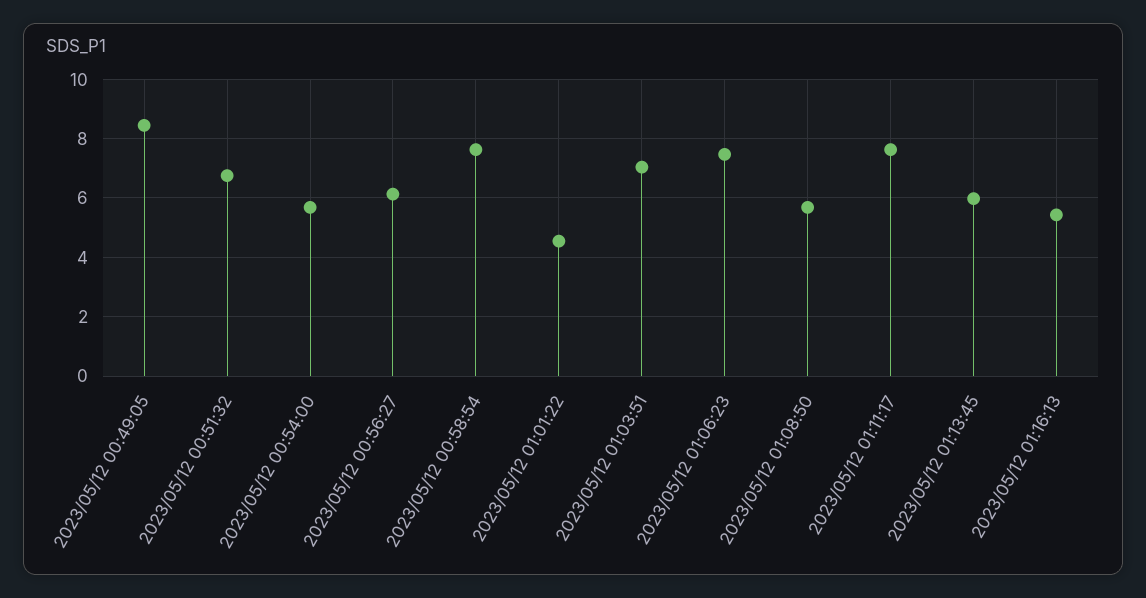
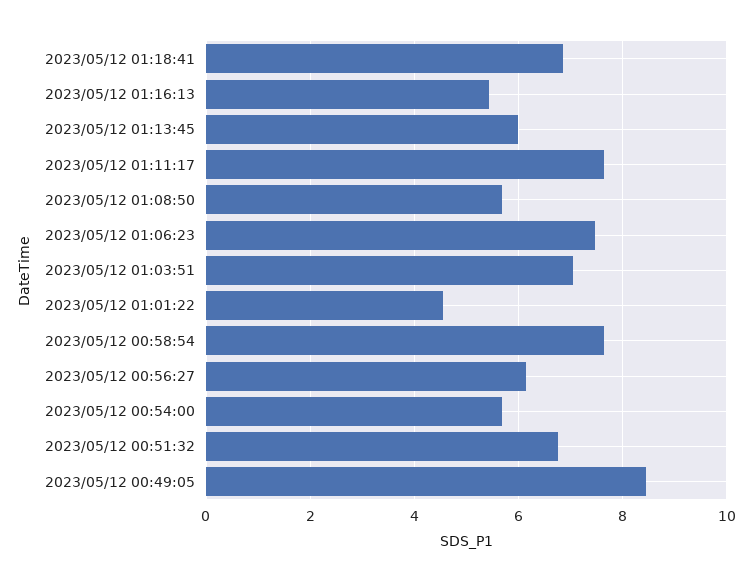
2023/05/12 01:18:41: none -> 6.8

